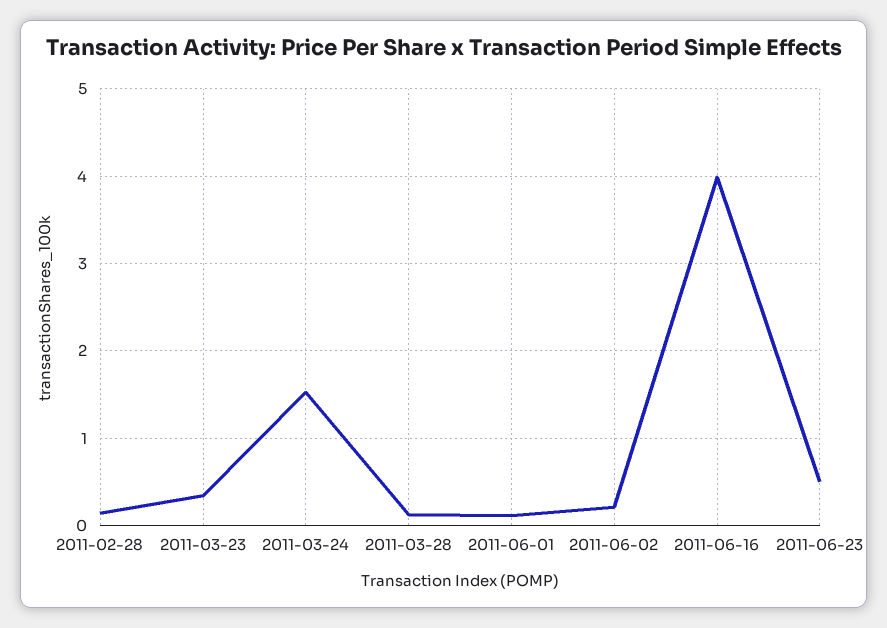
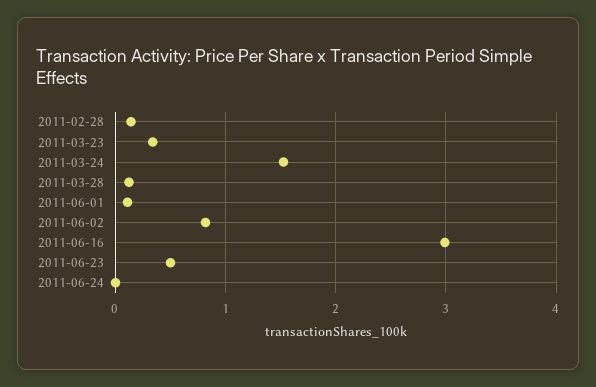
2011-06-02: 0.2 -> 0.8
2011-06-16: 4 -> 3
2011-06-24: none -> 0

